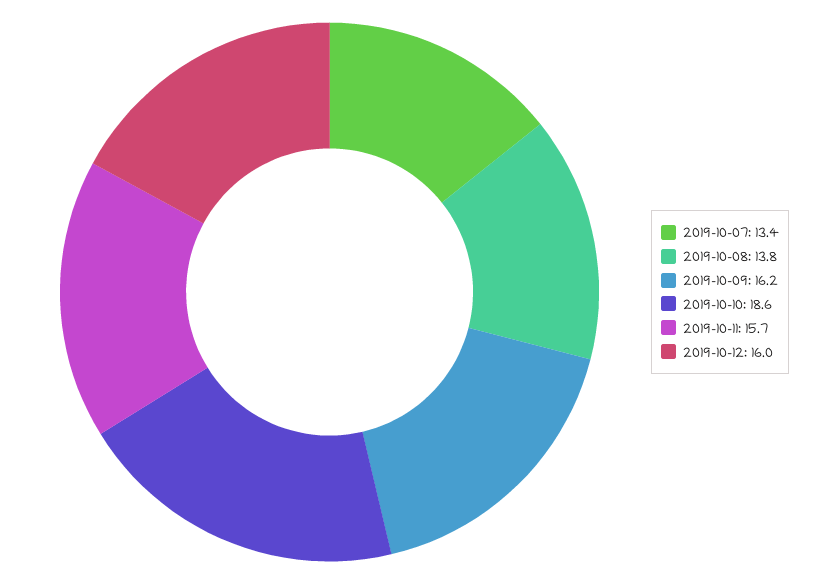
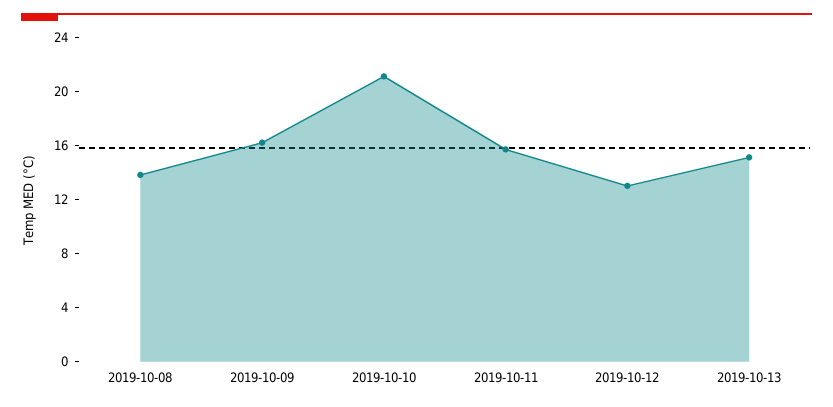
2019-10-07: 13.4 -> none
2019-10-10: 18.6 -> 21
2019-10-12: 16 -> 13
2019-10-13: none -> 15

